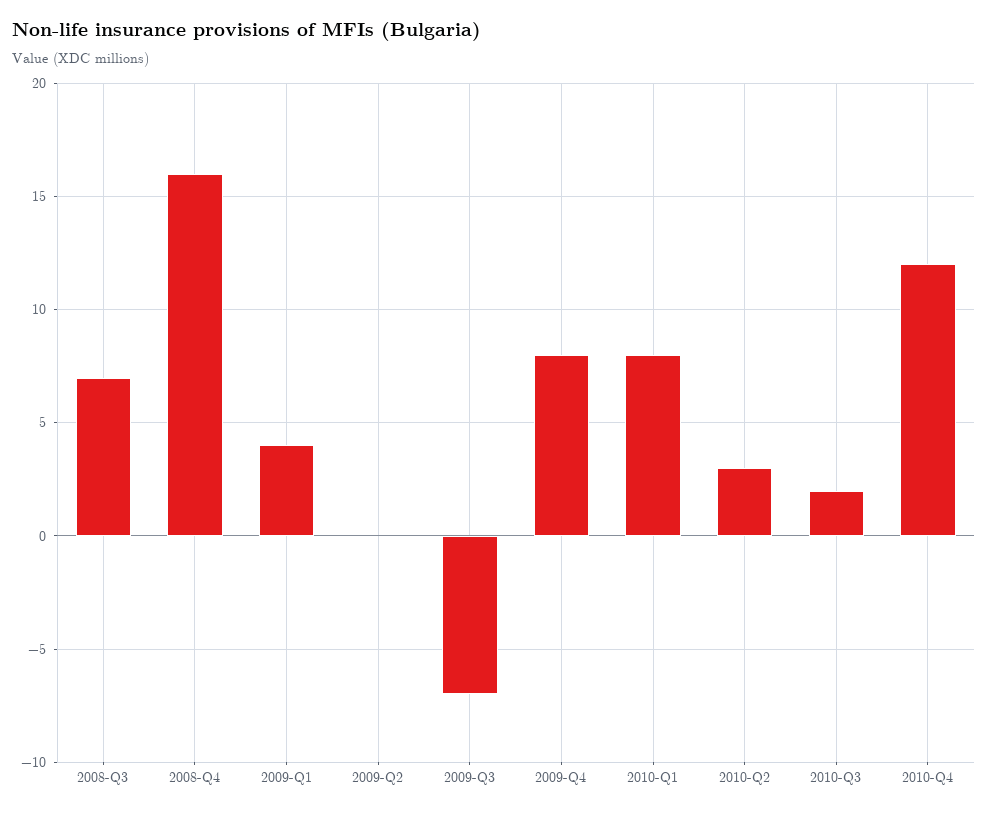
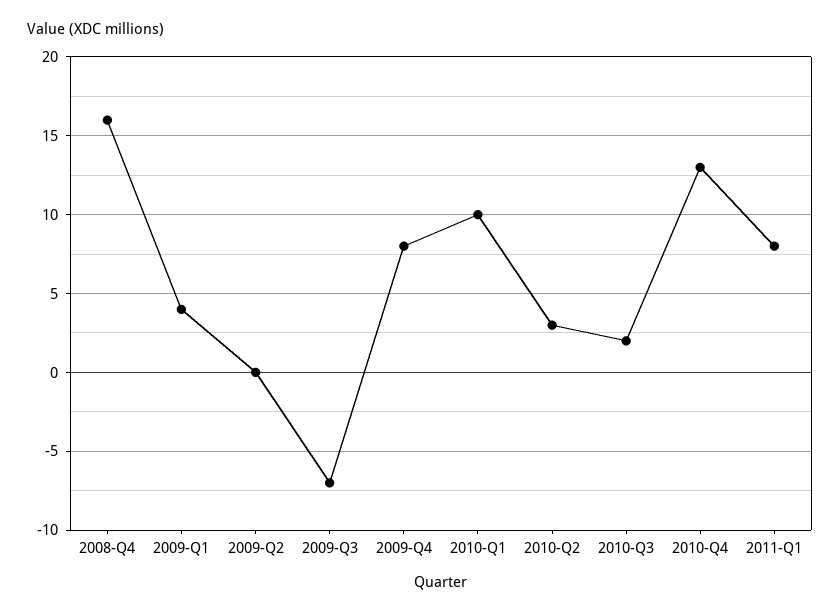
2008-Q3: 7 -> none
2010-Q1: 8 -> 10
2010-Q4: 12 -> 13
2011-Q1: none -> 8

